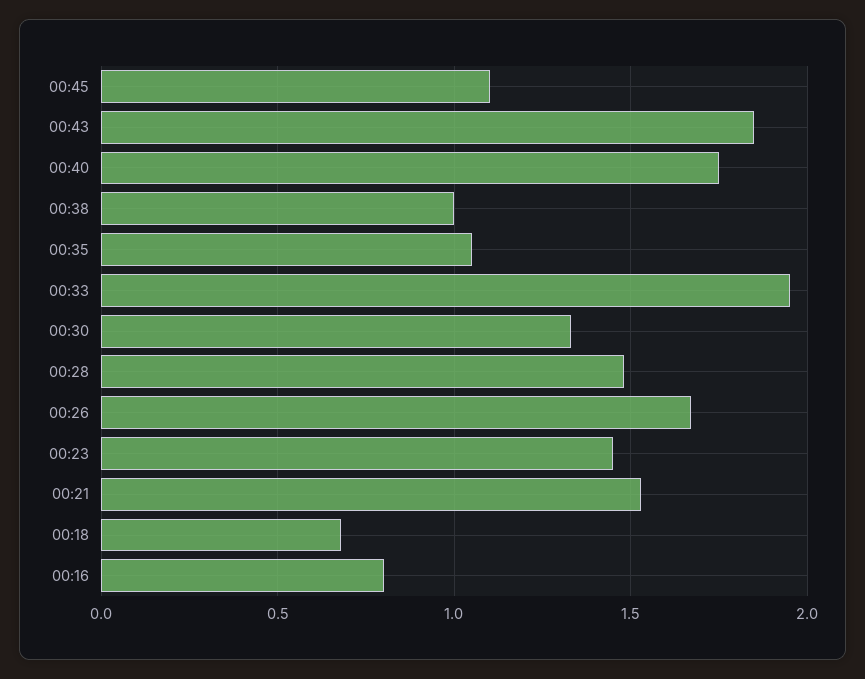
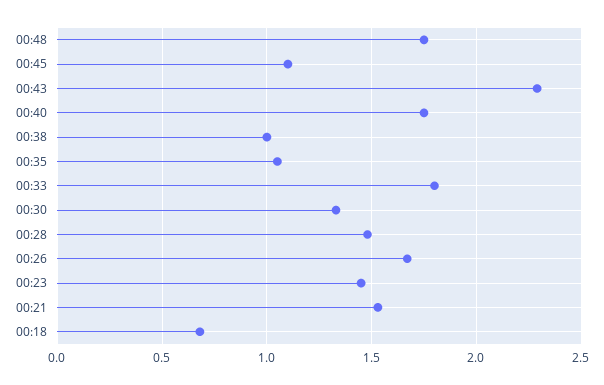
00:43: 1.85 -> 2.3
00:33: 1.95 -> 1.8
00:16: 0.8 -> none
00:48: none -> 1.75

